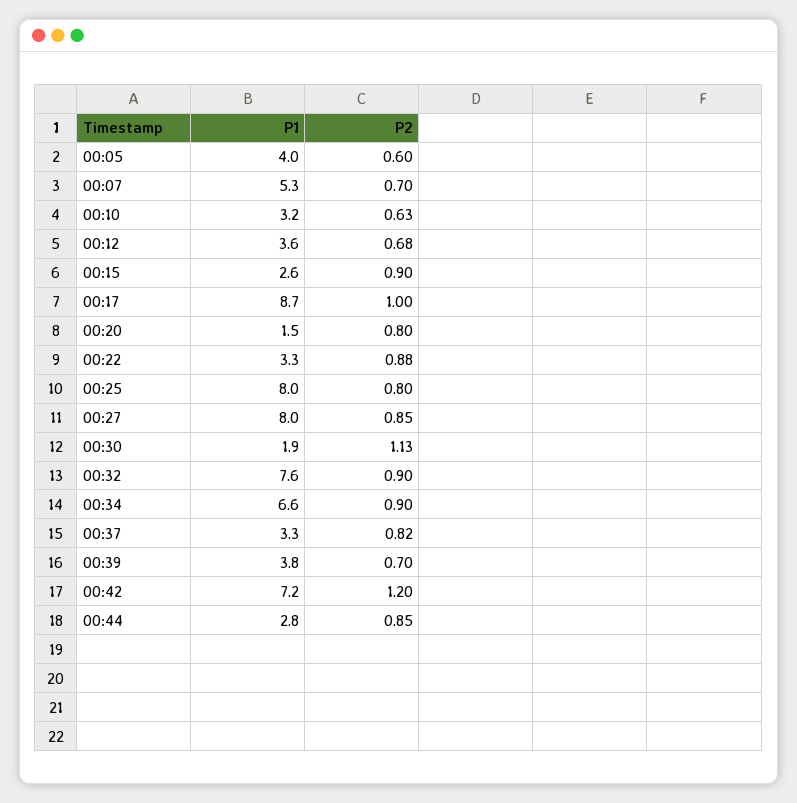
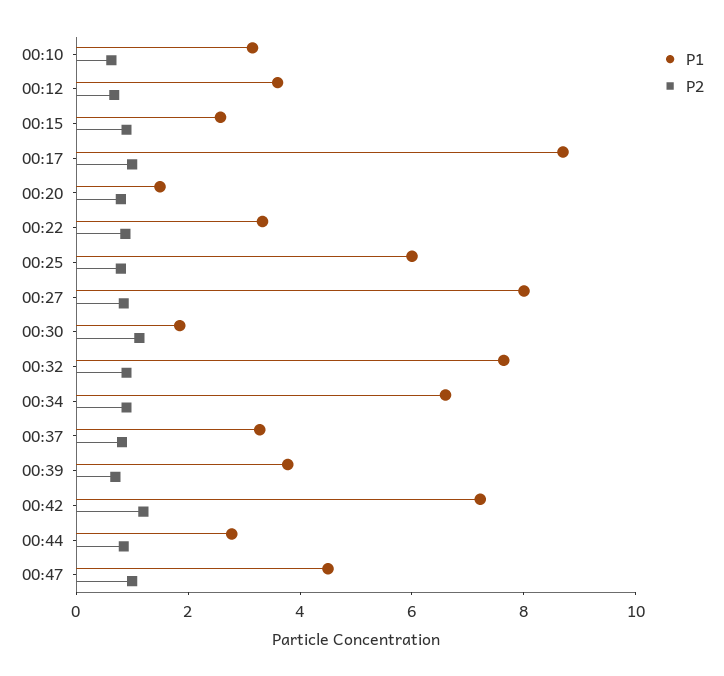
P1, 00:05: 4 -> none
P2, 00:05: 0.6 -> none
P1, 00:07: 5.3 -> none
P2, 00:07: 0.7 -> none
P1, 00:25: 8 -> 6
P1, 00:47: none -> 4.5
P2, 00:47: none -> 1

